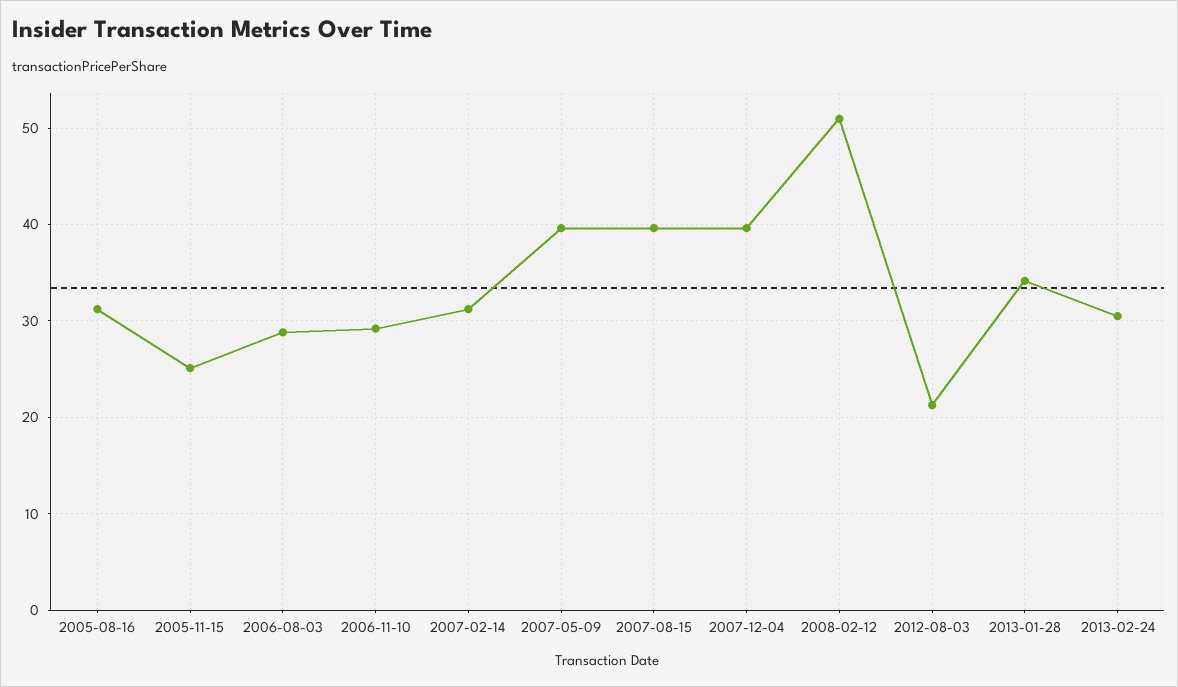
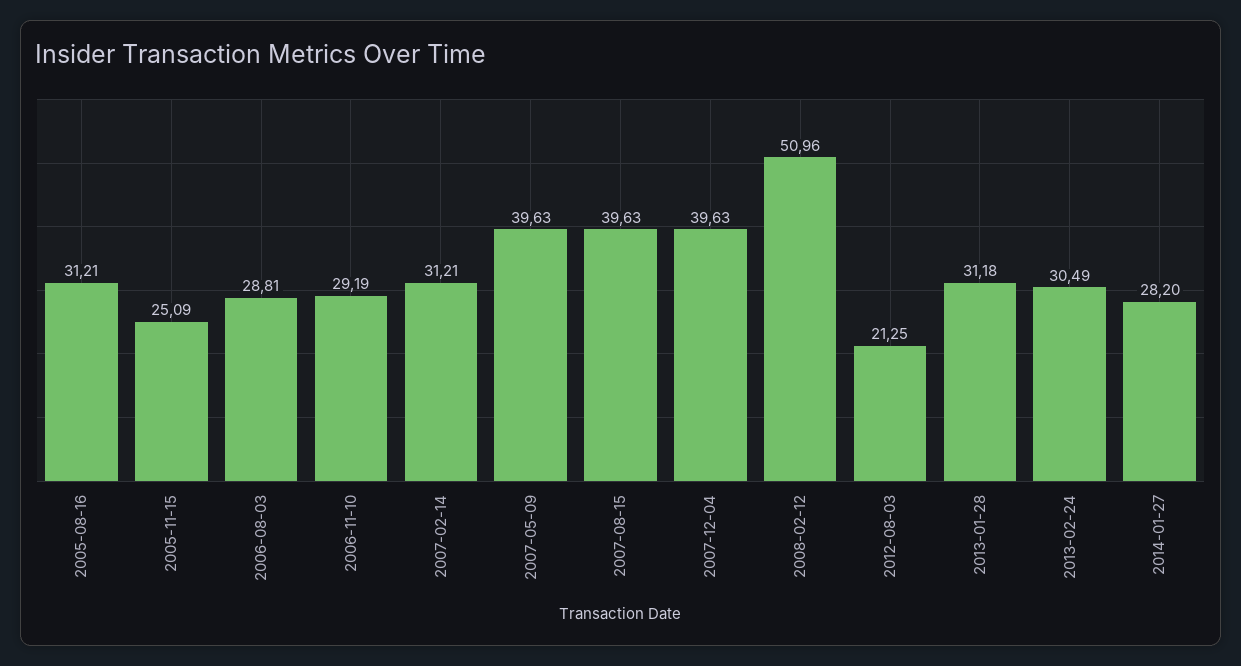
2013-01-28: 34 -> 31.18
2014-01-27: none -> 28.2

